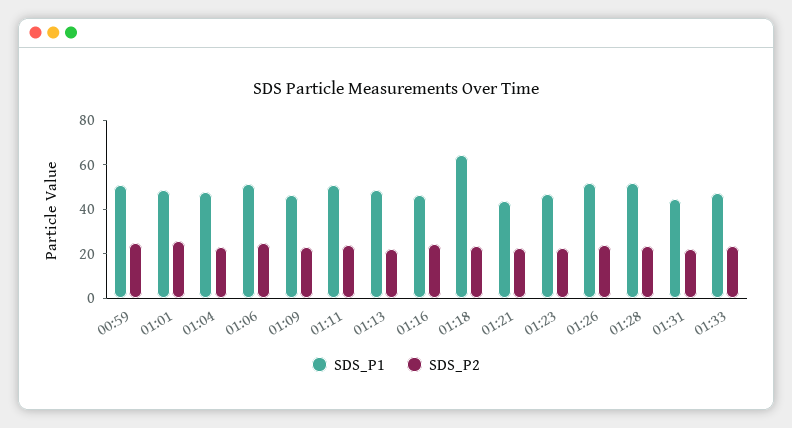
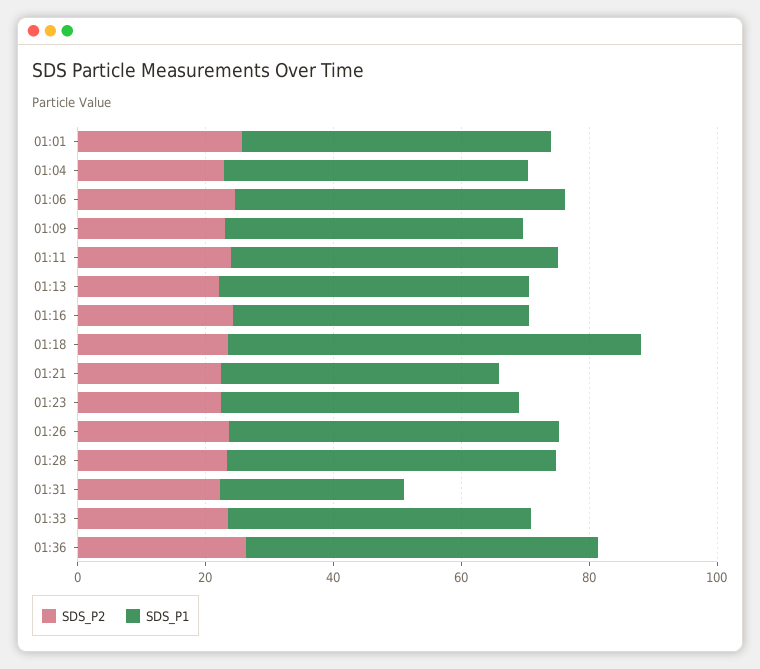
SDS_P1, 00:59: 50 -> none
SDS_P2, 00:59: 25 -> none
SDS_P1, 01:31: 45 -> 30
SDS_P2, 01:36: none -> 25
SDS_P1, 01:36: none -> 55

